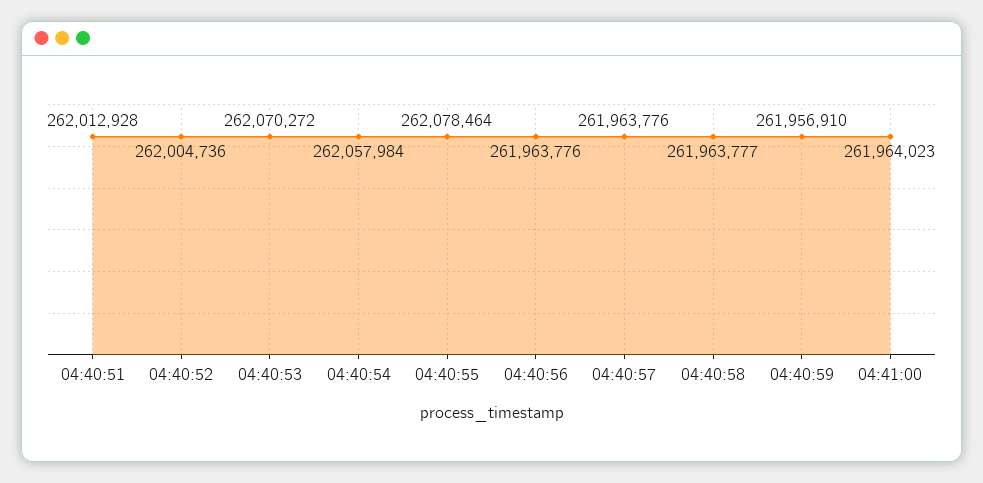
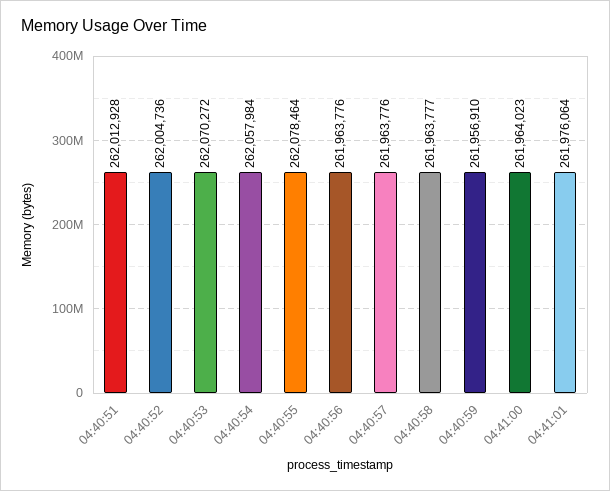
04:41:01: none -> 261976064

